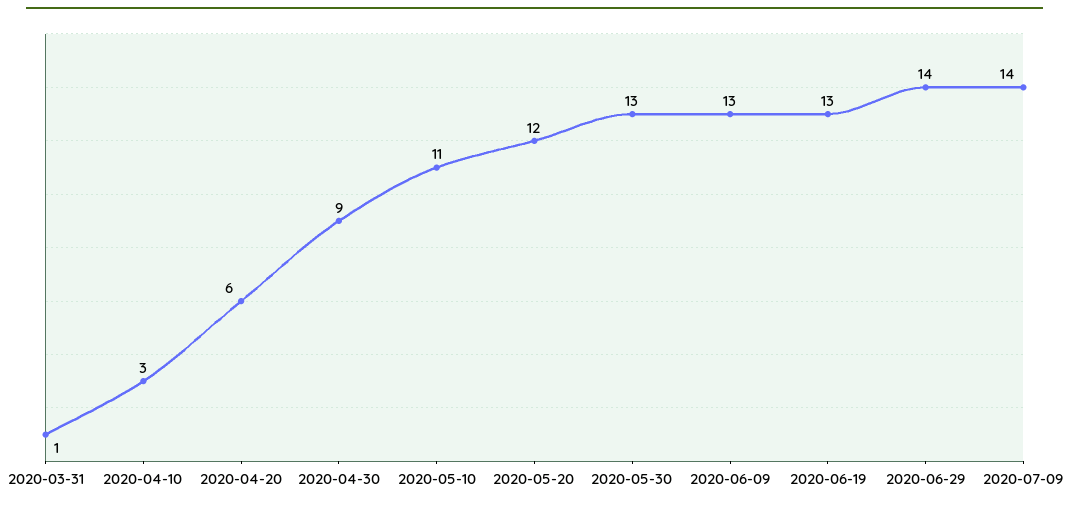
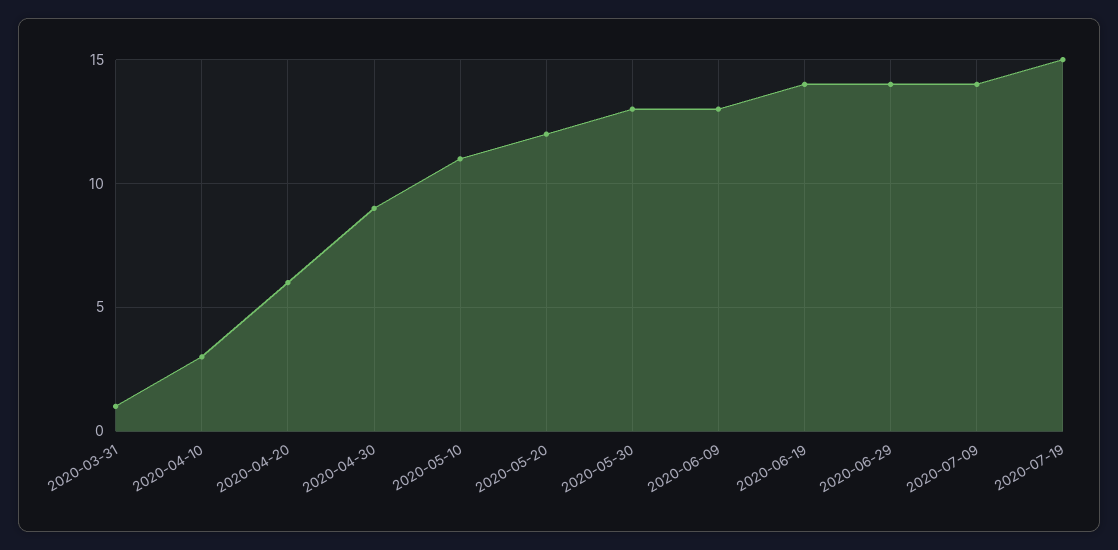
2020-06-19: 13 -> 14
2020-07-19: none -> 15

